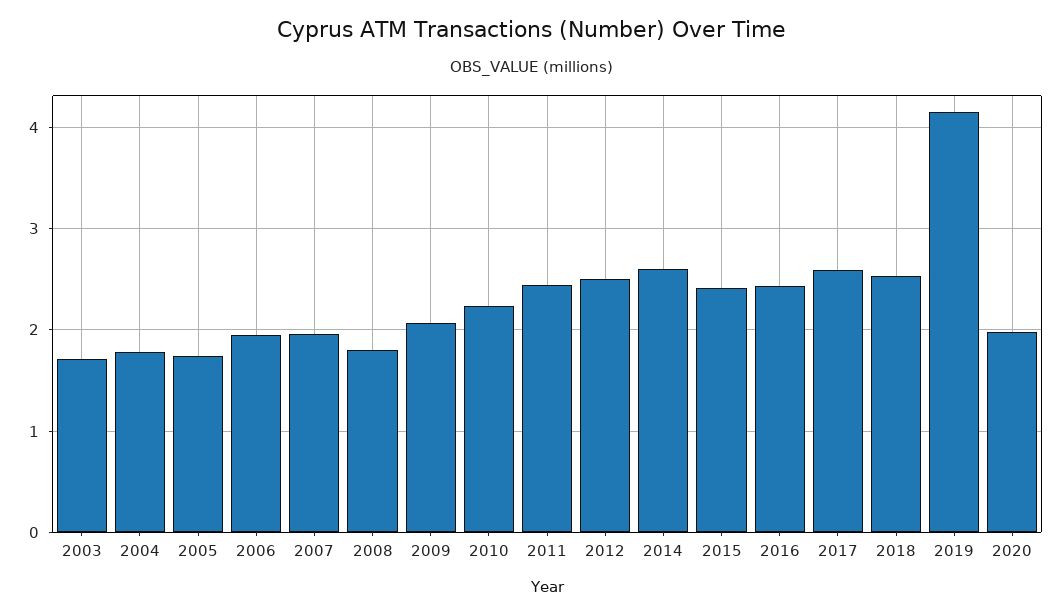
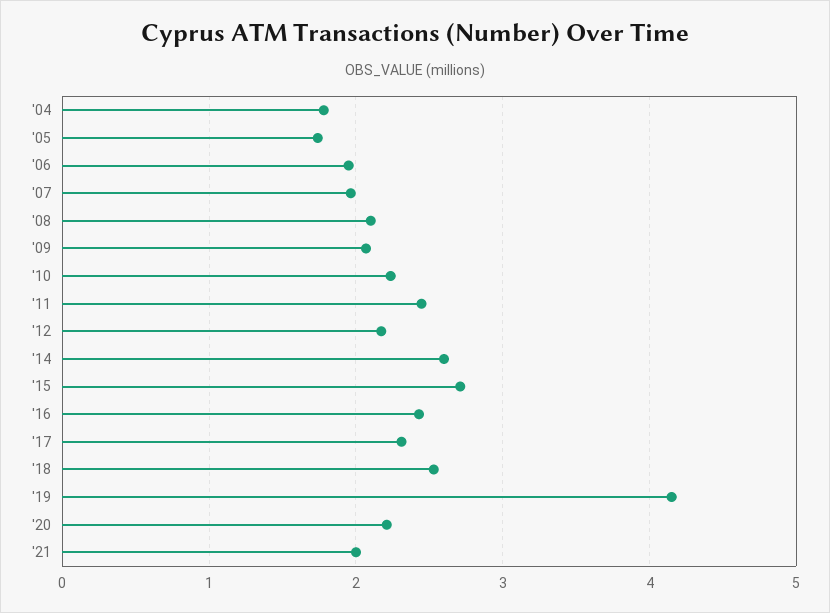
2003: 1.7 -> none
2008: 1.8 -> 2.1
2012: 2.5 -> 2.2
2015: 2.4 -> 2.7
2017: 2.6 -> 2.3
2020: 2 -> 2.2
'21: none -> 2

